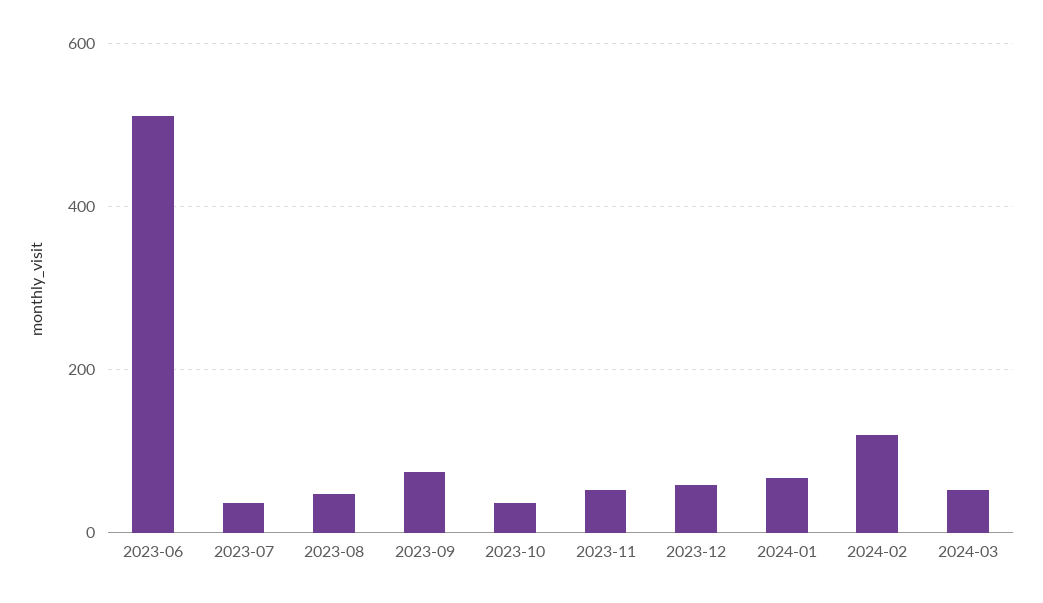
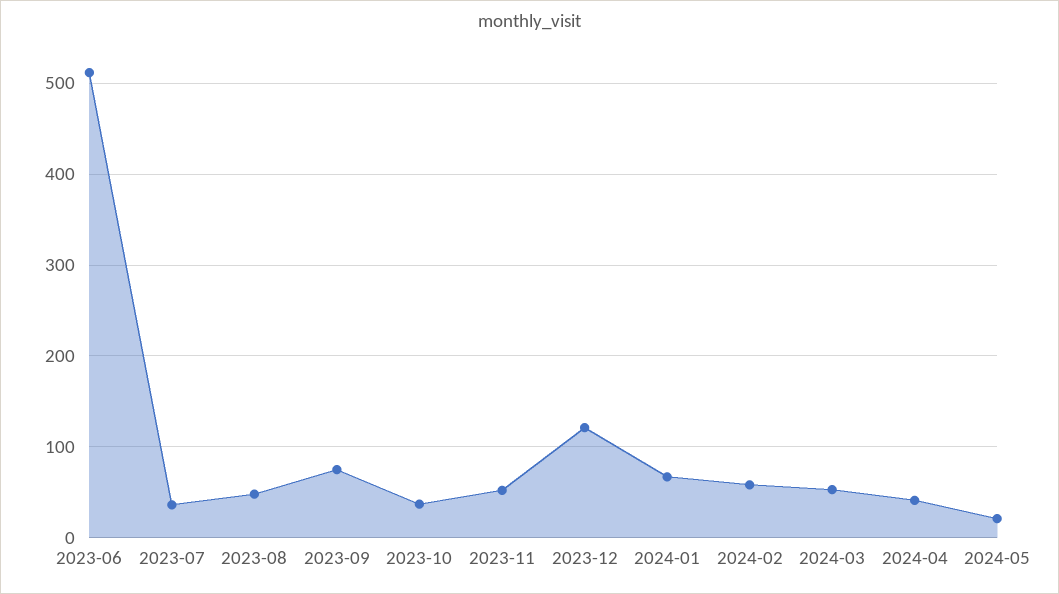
2023-12: 60 -> 120
2024-02: 120 -> 60
2024-04: none -> 40
2024-05: none -> 20

